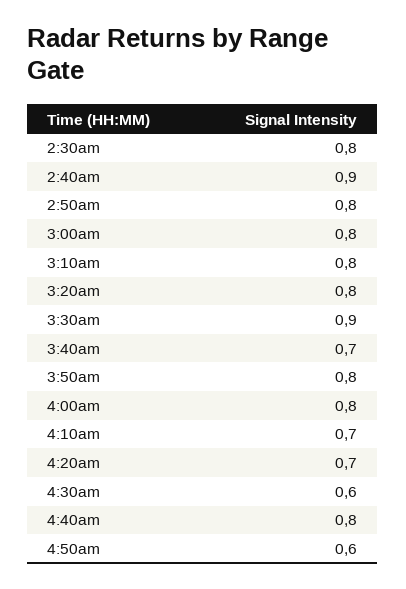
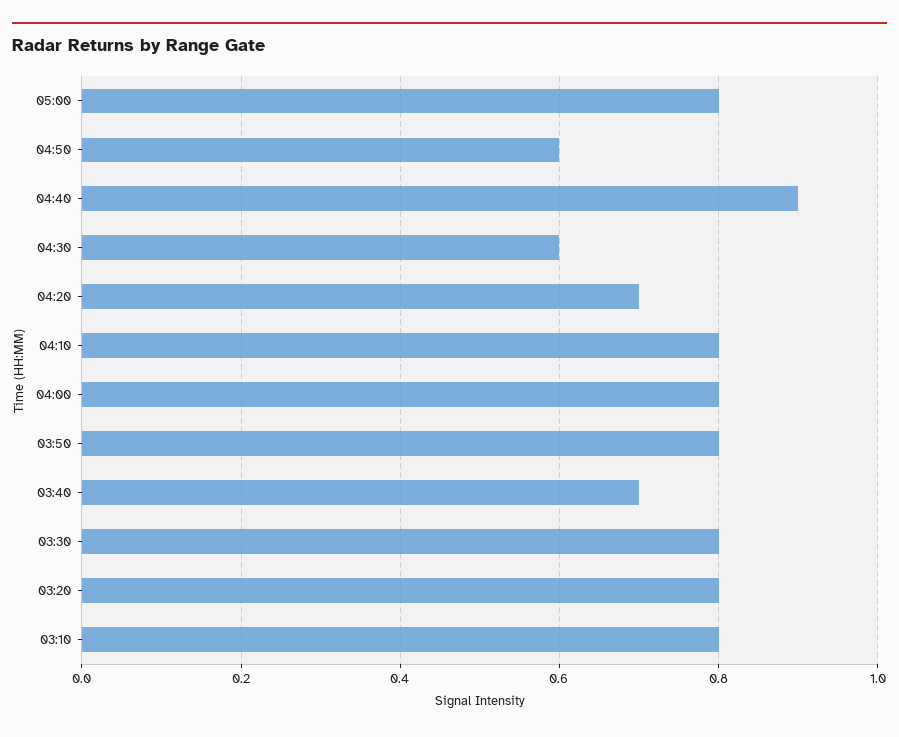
2:30am: 0.8 -> none
2:40am: 0.9 -> none
2:50am: 0.8 -> none
3:00am: 0.8 -> none
3:30am: 0.9 -> 0.8
4:10am: 0.7 -> 0.8
4:40am: 0.8 -> 0.9
05:00: none -> 0.8

